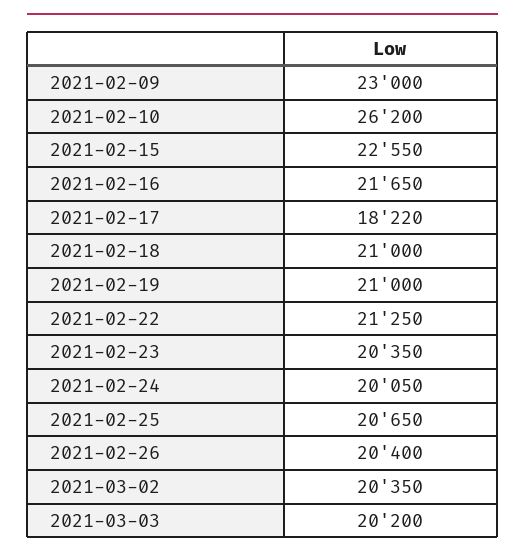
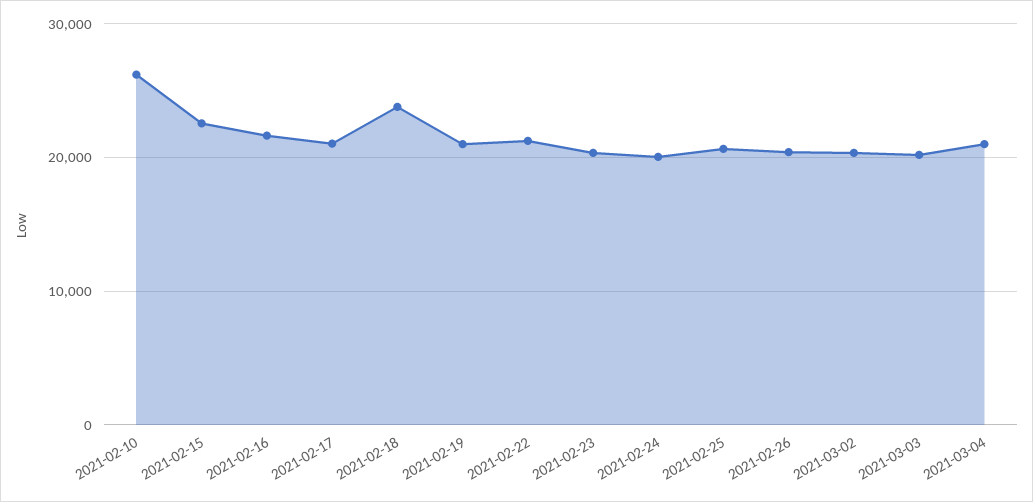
2021-02-09: 23000 -> none
2021-02-17: 18220 -> 21000
2021-02-18: 21000 -> 24000
2021-03-04: none -> 21000

